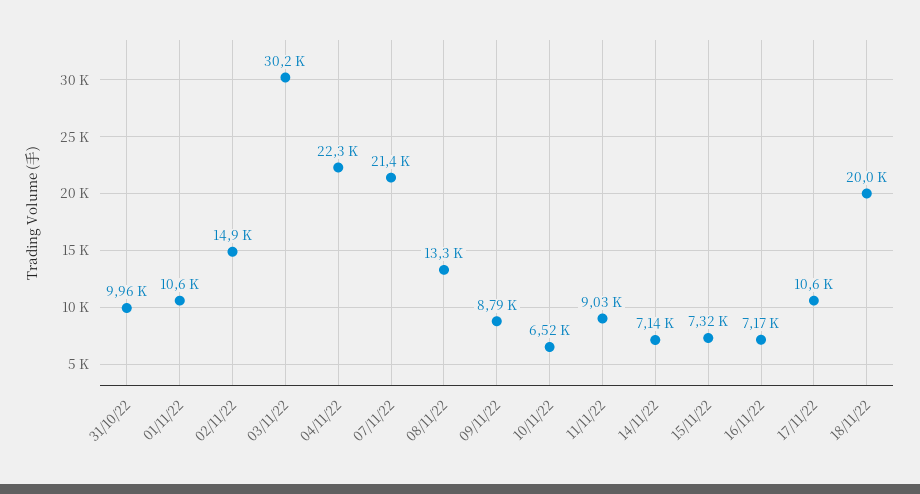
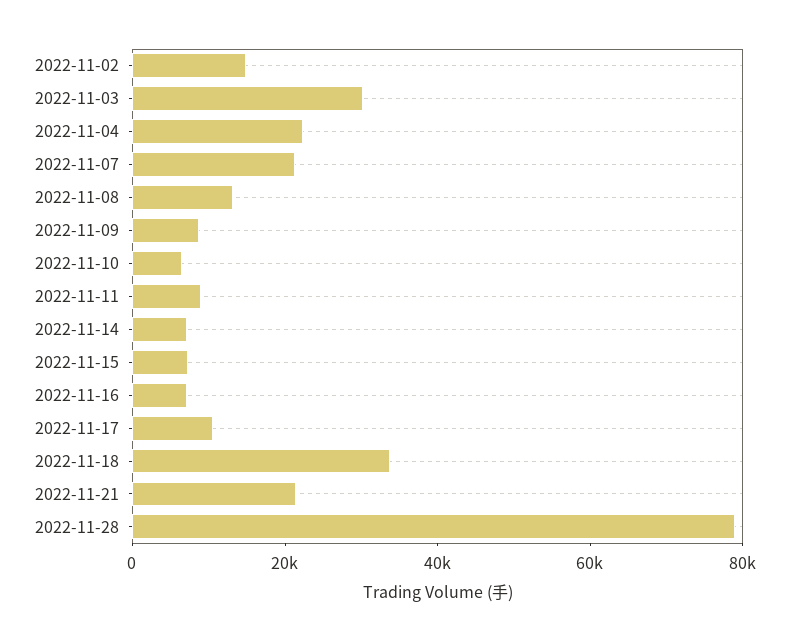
31/10/22: 9960 -> none
01/11/22: 10600 -> none
18/11/22: 20000 -> 35000
2022-11-21: none -> 20000
2022-11-28: none -> 80000

